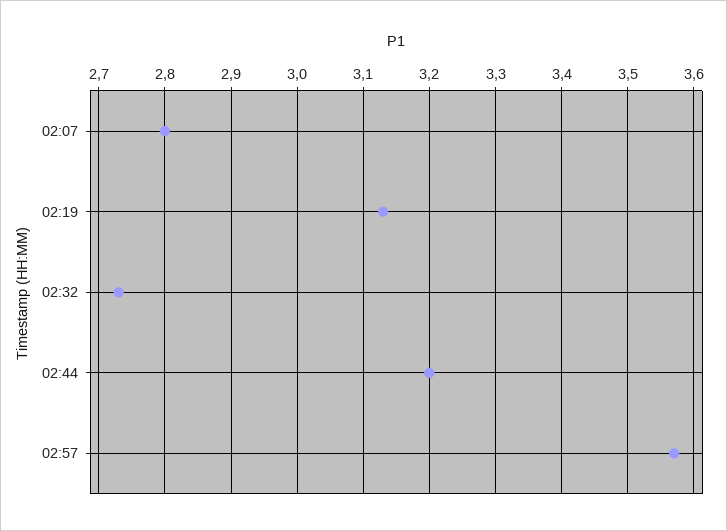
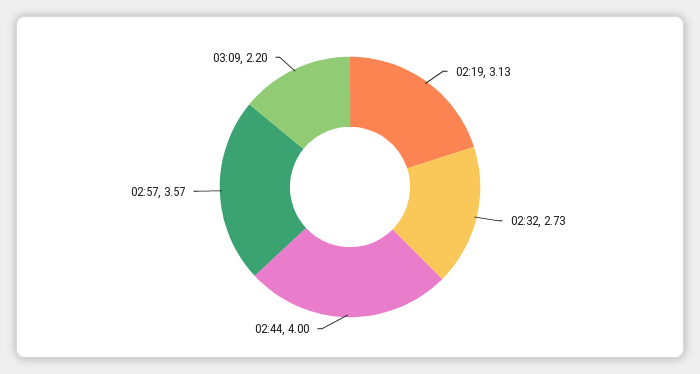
02:07: 2.8 -> none
02:44: 3.2 -> 4
03:09: none -> 2.2

